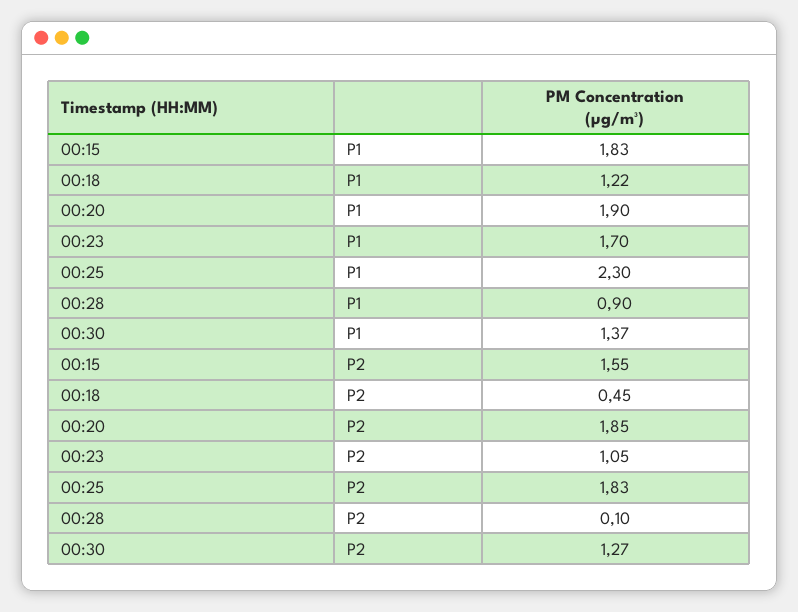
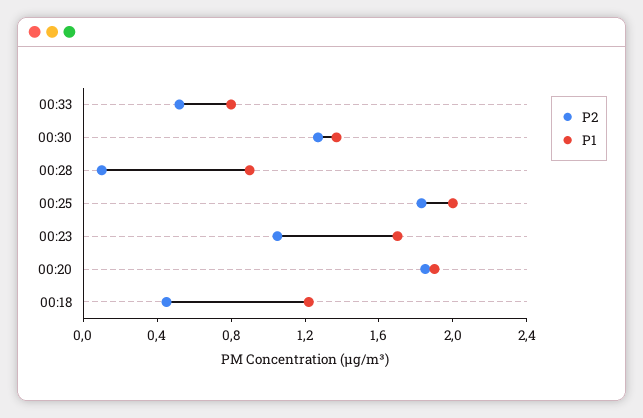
P1, 00:15: 1.83 -> none
P1, 00:25: 2.3 -> 2
P2, 00:15: 1.55 -> none
P2, 00:33: none -> 0.5
P1, 00:33: none -> 0.8

